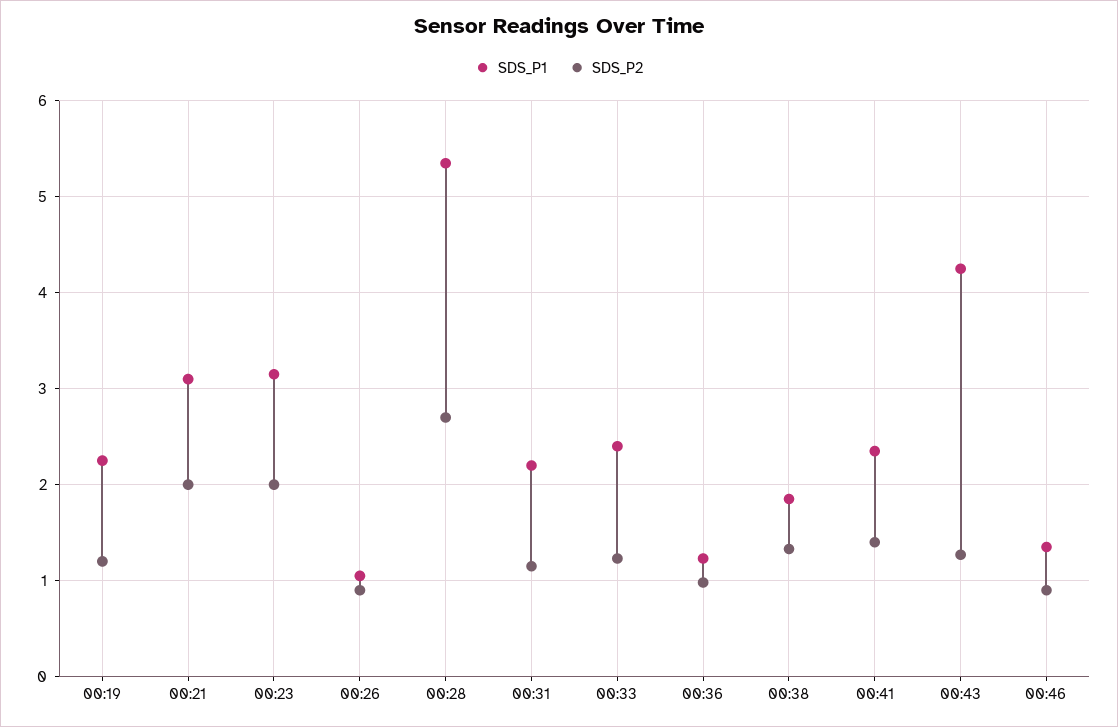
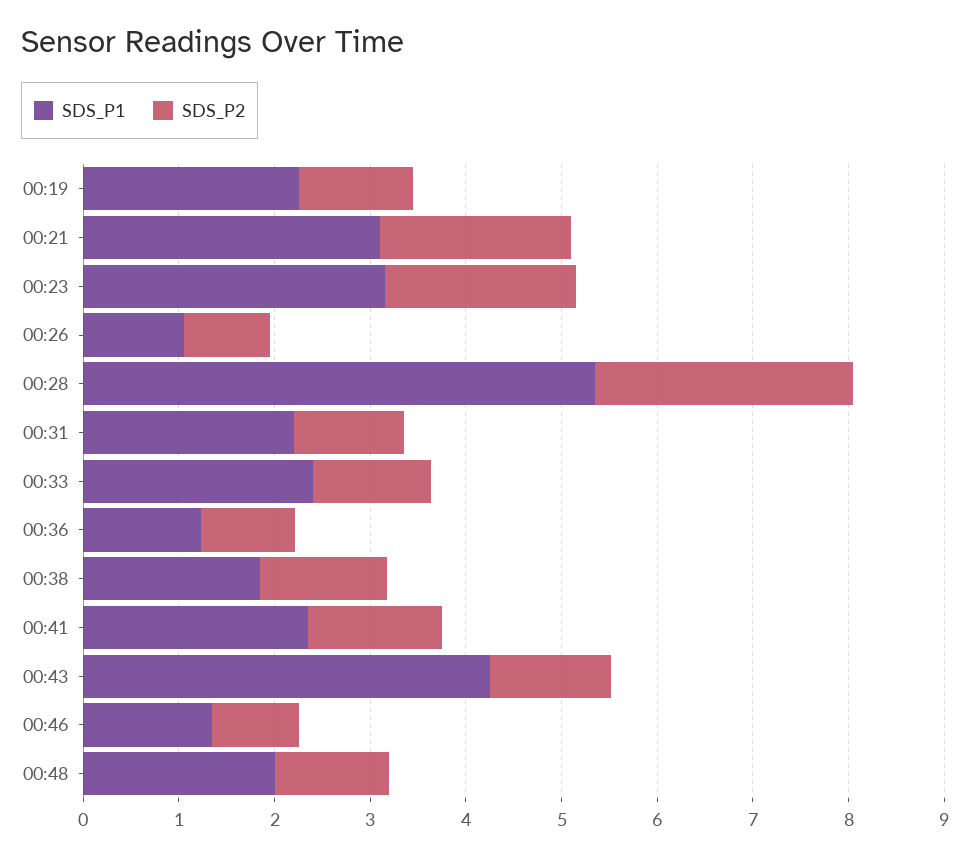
SDS_P1, 00:48: none -> 2
SDS_P2, 00:48: none -> 1.2

